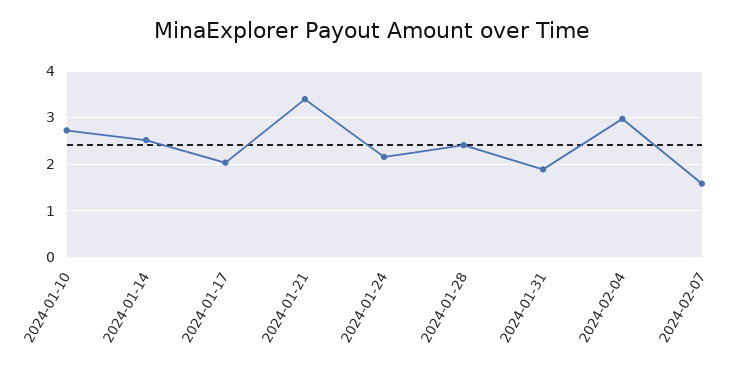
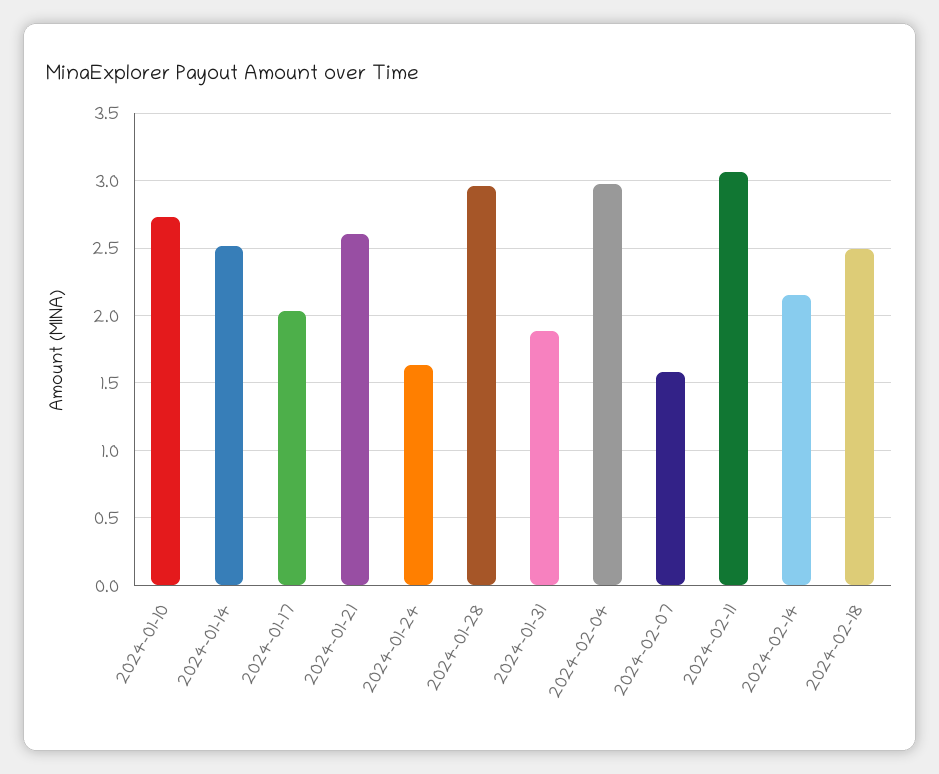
2024-01-21: 3.4 -> 2.6
2024-01-24: 2.2 -> 1.65
2024-01-28: 2.4 -> 2.95
2024-02-11: none -> 3.05
2024-02-14: none -> 2.15
2024-02-18: none -> 2.5

